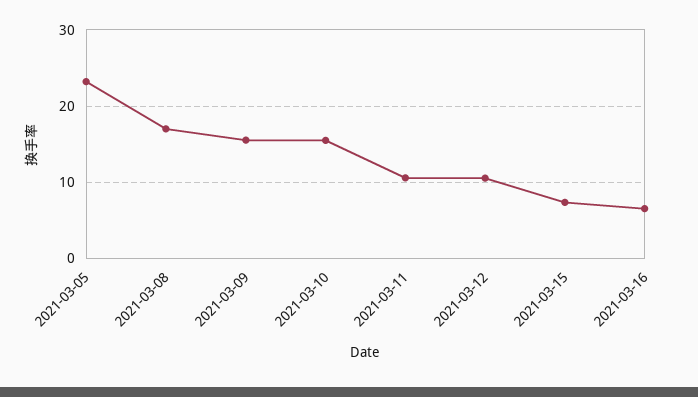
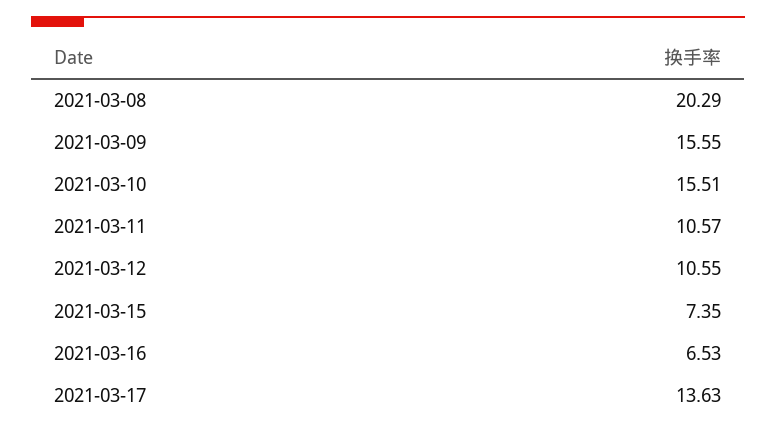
2021-03-05: 23 -> none
2021-03-08: 17 -> 20.29
2021-03-17: none -> 13.63

